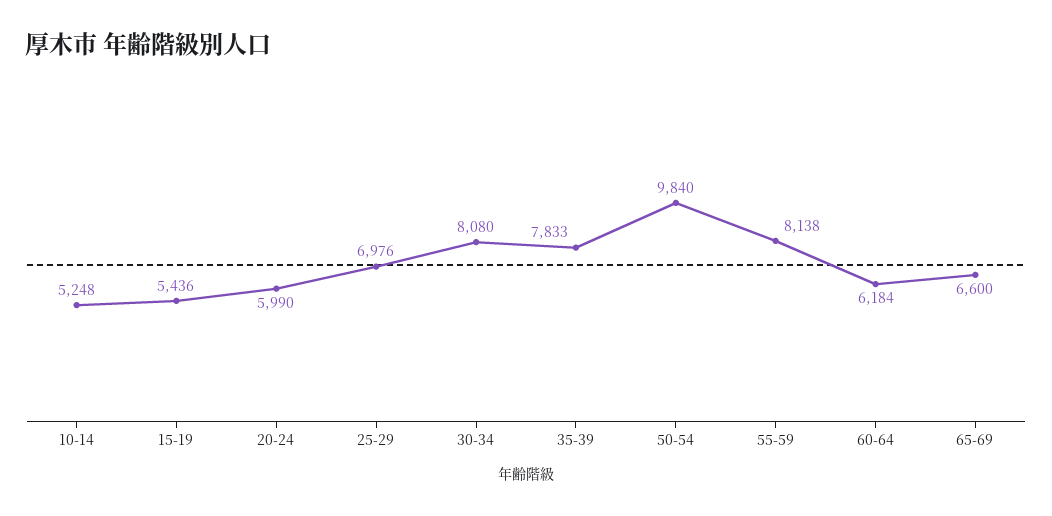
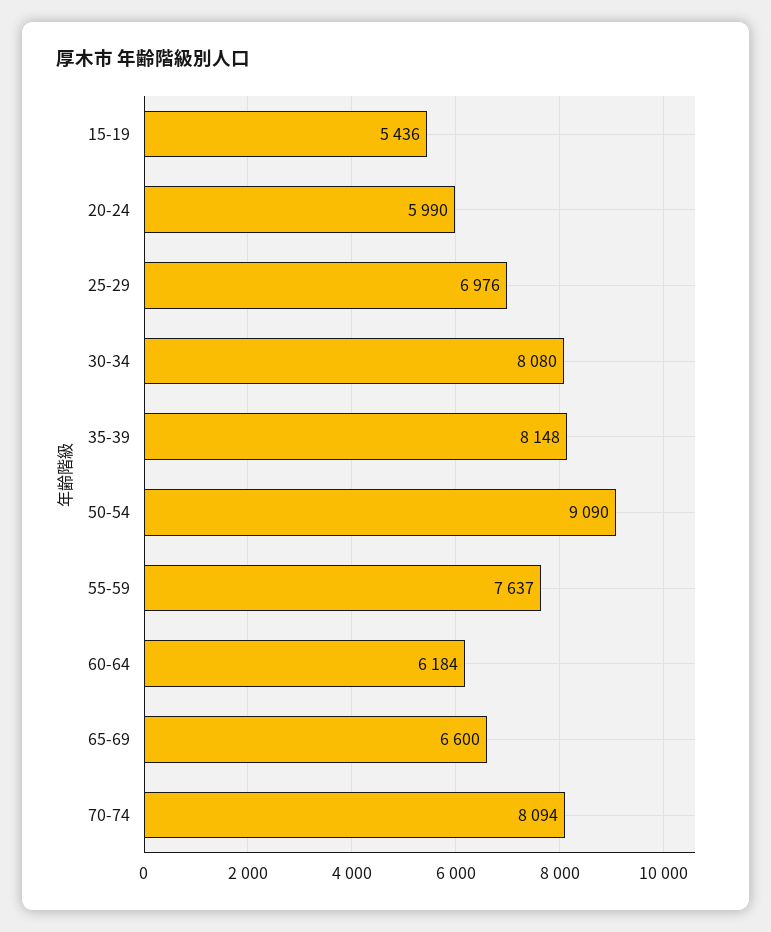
10-14: 5248 -> none
35-39: 7833 -> 8148
50-54: 9840 -> 9090
55-59: 8138 -> 7637
70-74: none -> 8094

